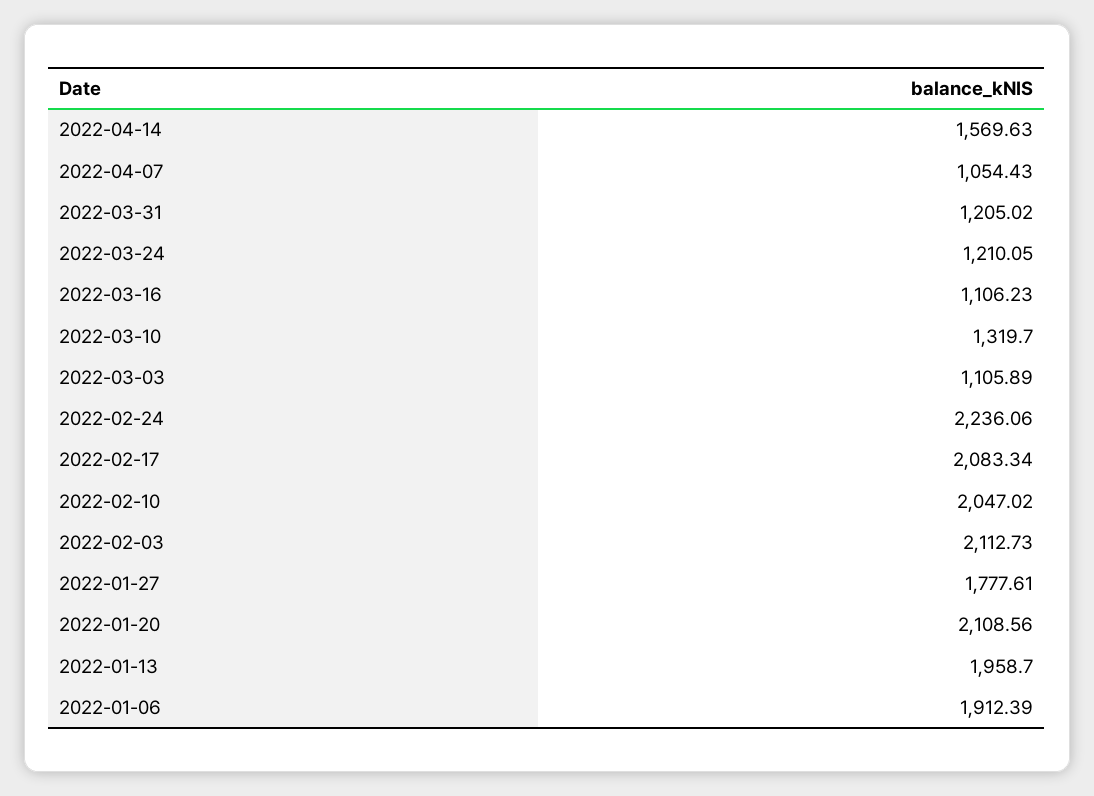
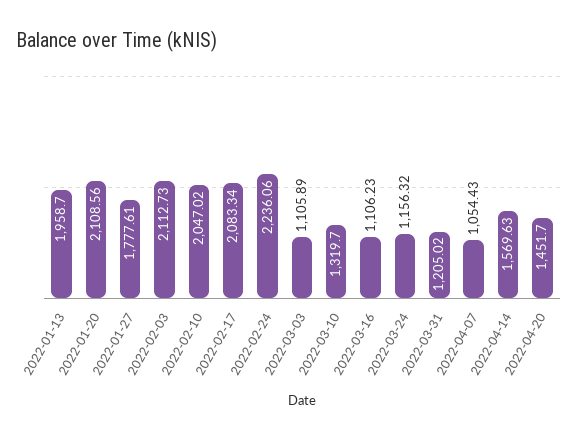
2022-03-24: 1210.05 -> 1156.32
2022-01-06: 1912.39 -> none
2022-04-20: none -> 1451.7

